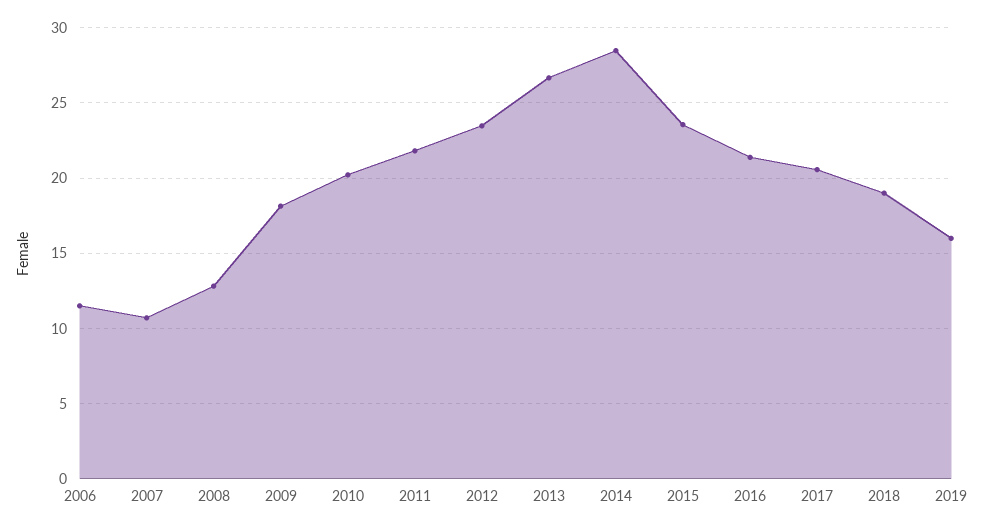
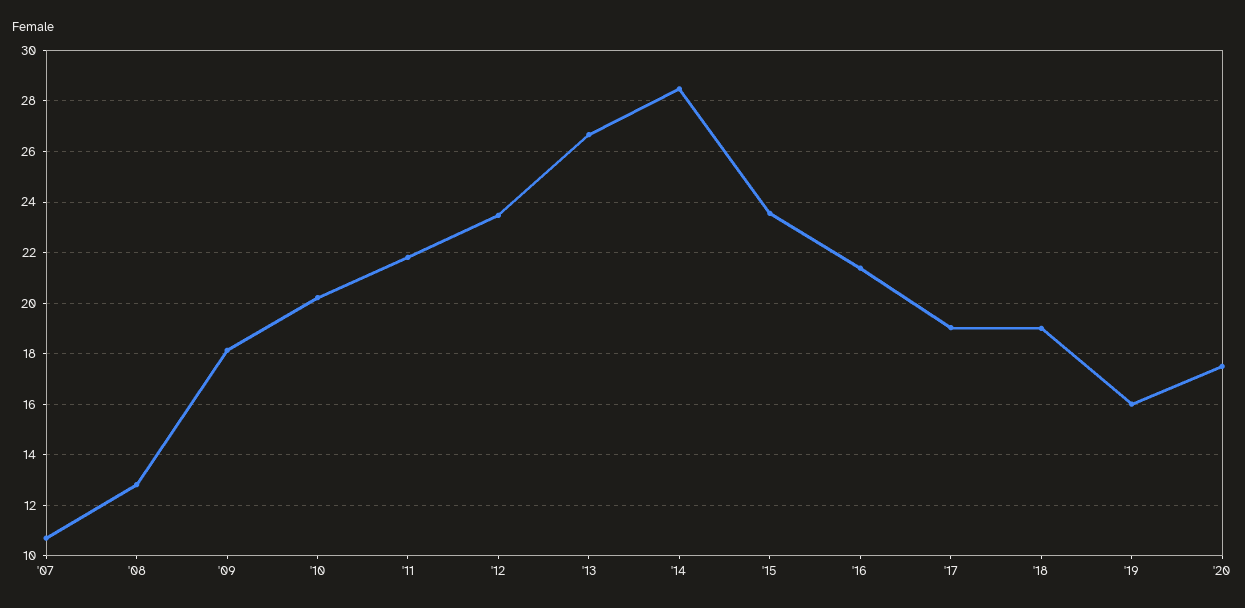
2006: 11.5 -> none
2017: 20.5 -> 19
'20: none -> 17.5

